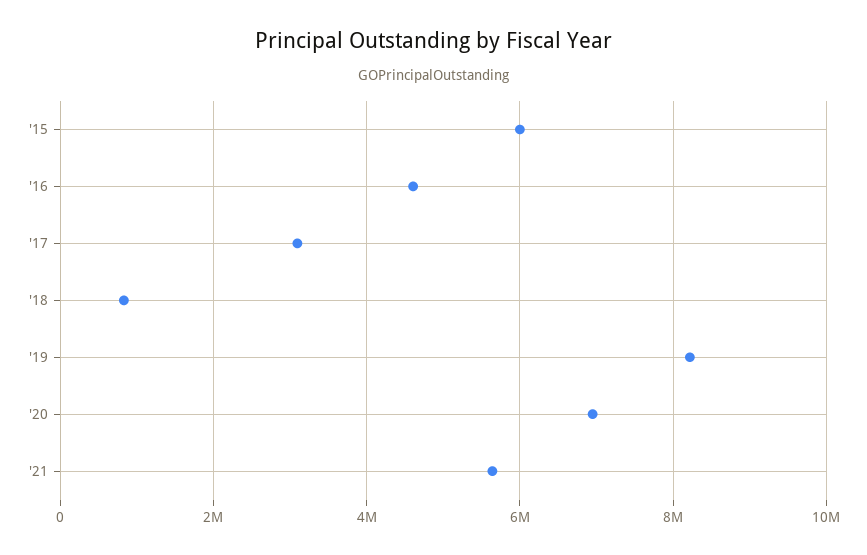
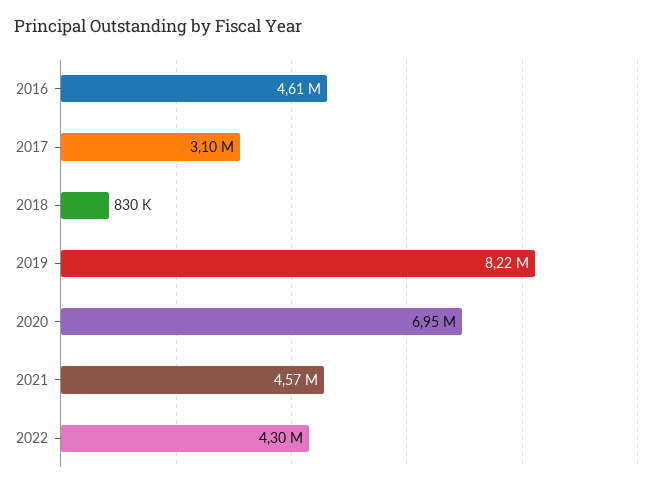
'15: 6000000 -> none
'21: 5600000 -> 4570000
2022: none -> 4300000

